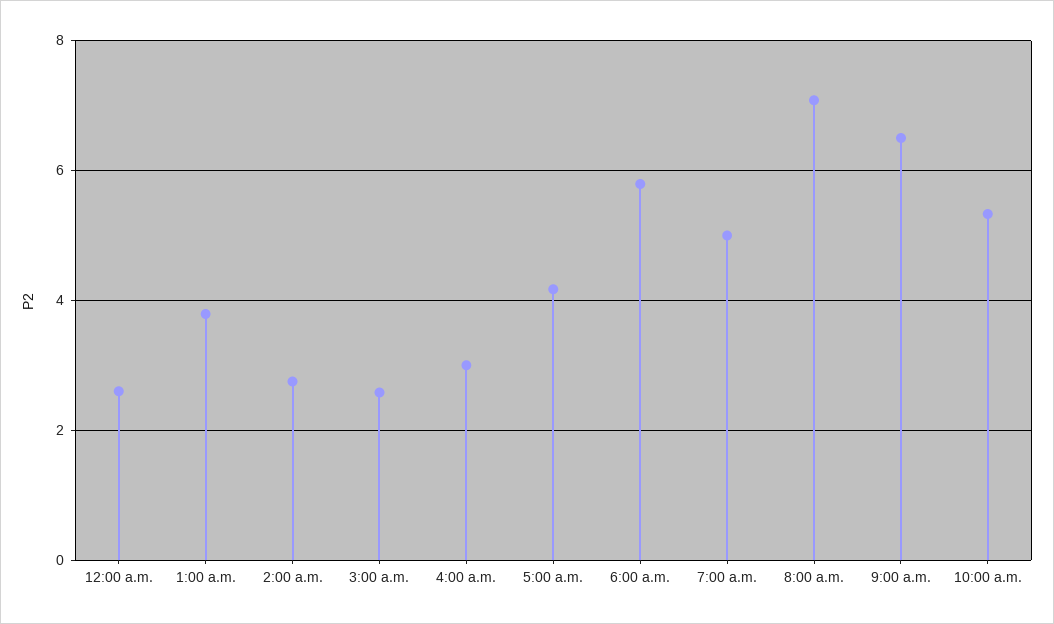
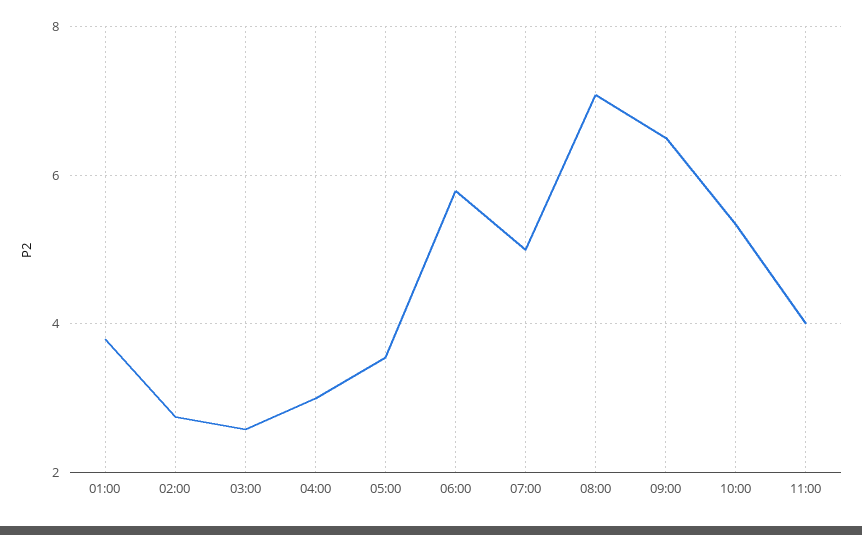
12:00 a.m.: 2.6 -> none
5:00 a.m.: 4.2 -> 3.6
11:00: none -> 4

